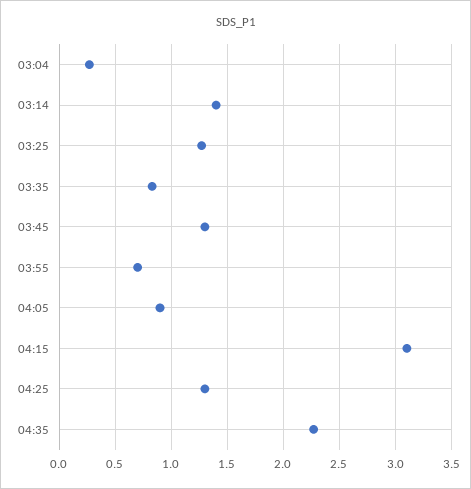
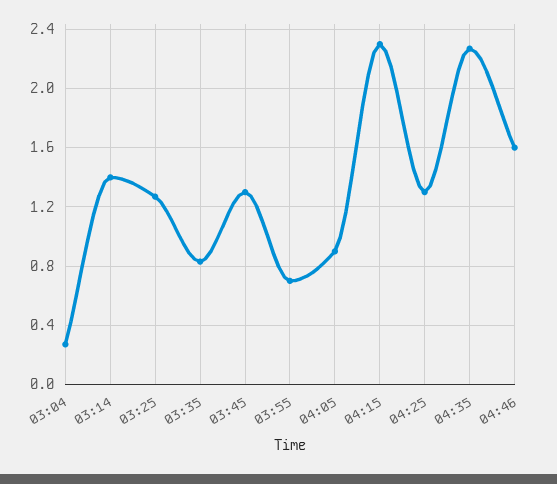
04:15: 3.1 -> 2.3
04:46: none -> 1.6

